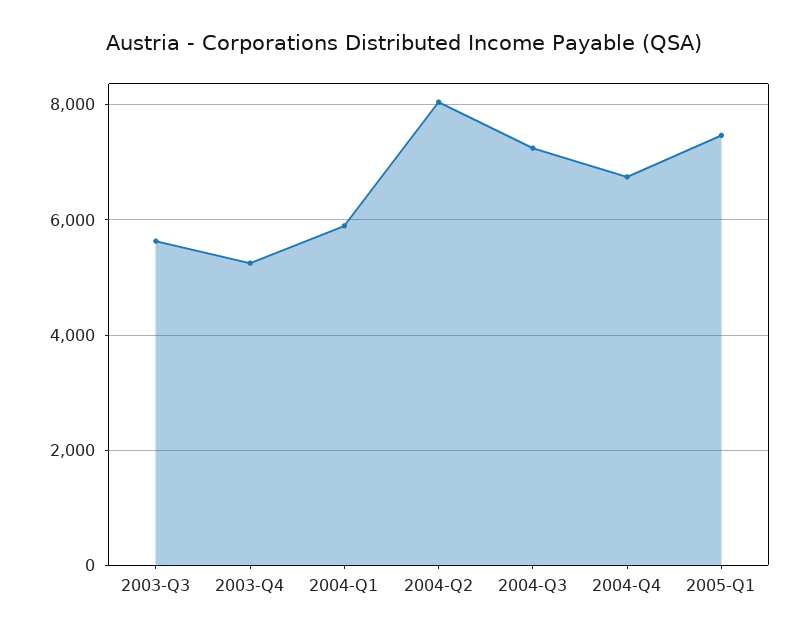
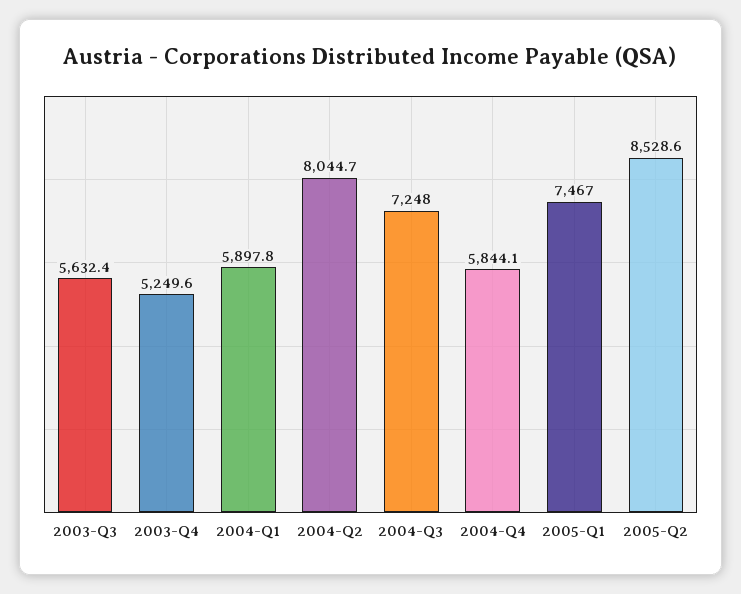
2004-Q4: 6800 -> 5844.1
2005-Q2: none -> 8528.6

